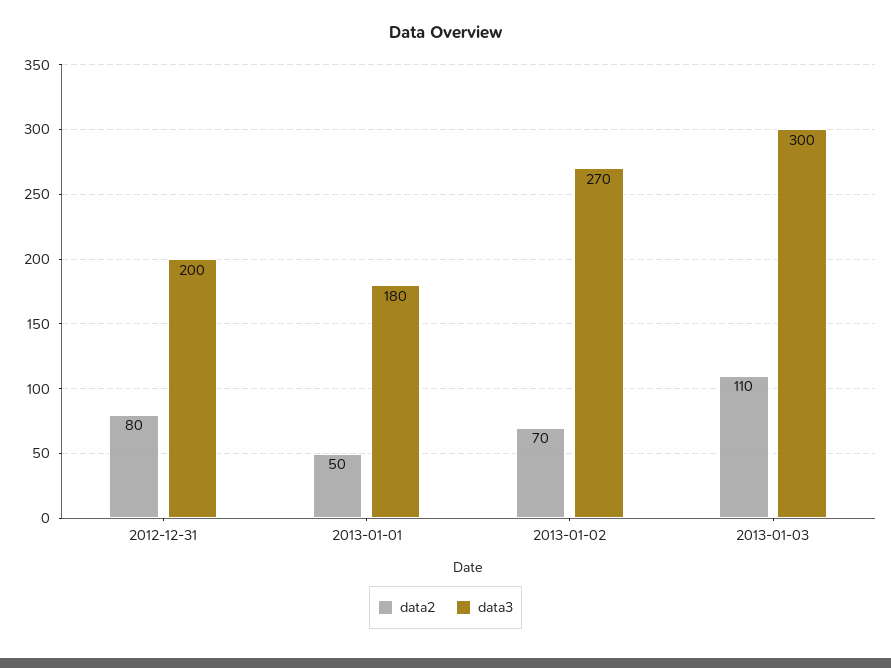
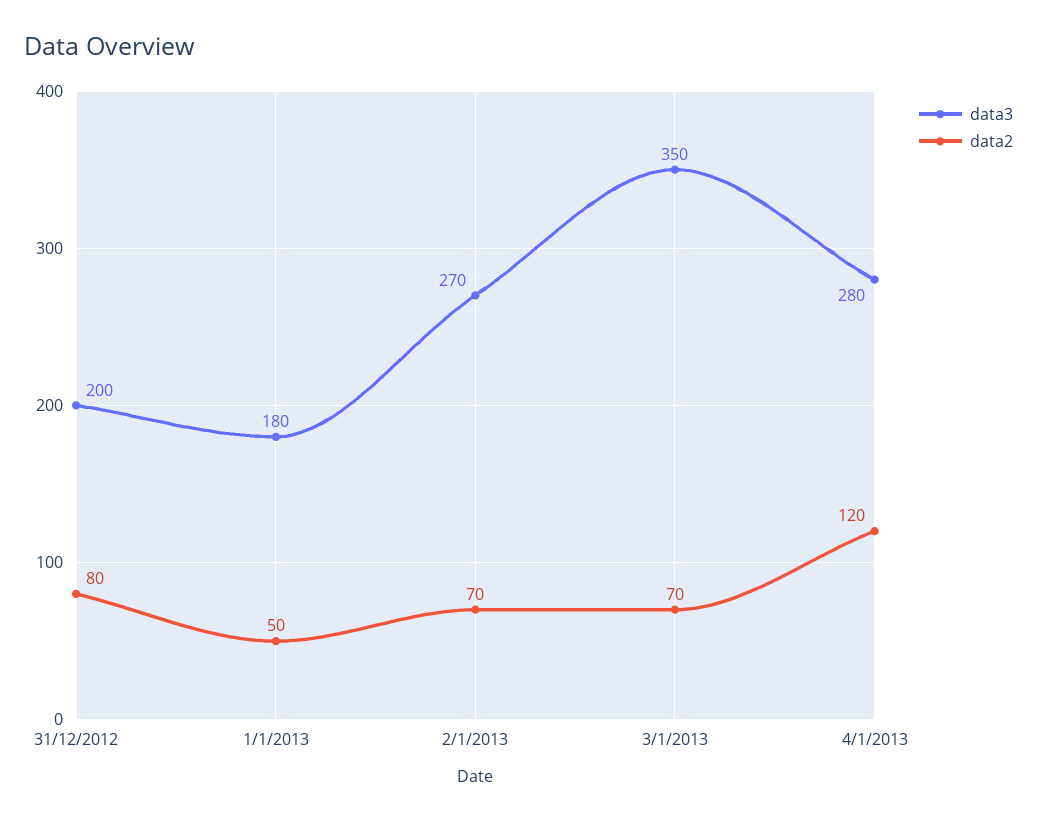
data2, 2013-01-03: 110 -> 70
data3, 2013-01-03: 300 -> 350
data3, 4/1/2013: none -> 280
data2, 4/1/2013: none -> 120

